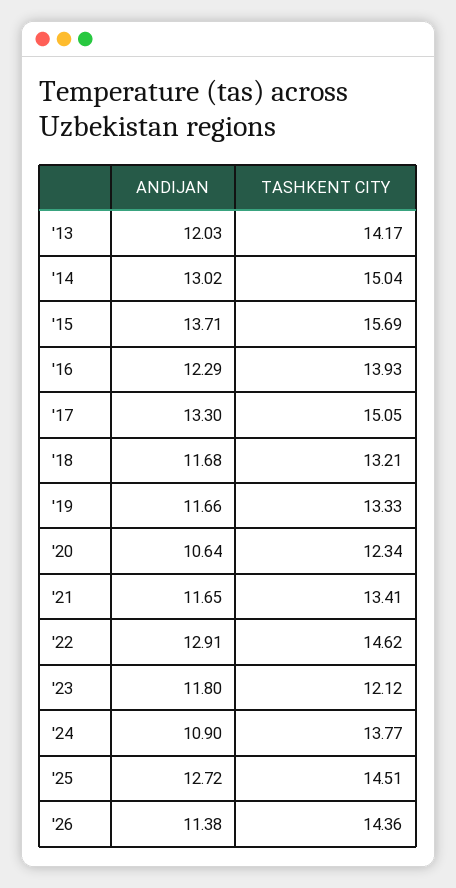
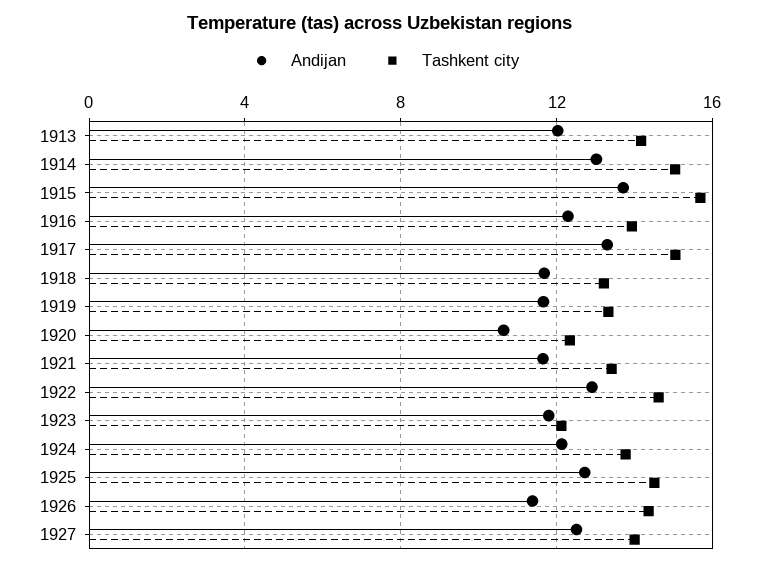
ANDIJAN, '24: 10.9 -> 12
ANDIJAN, 1927: none -> 12.5
TASHKENT CITY, 1927: none -> 14

